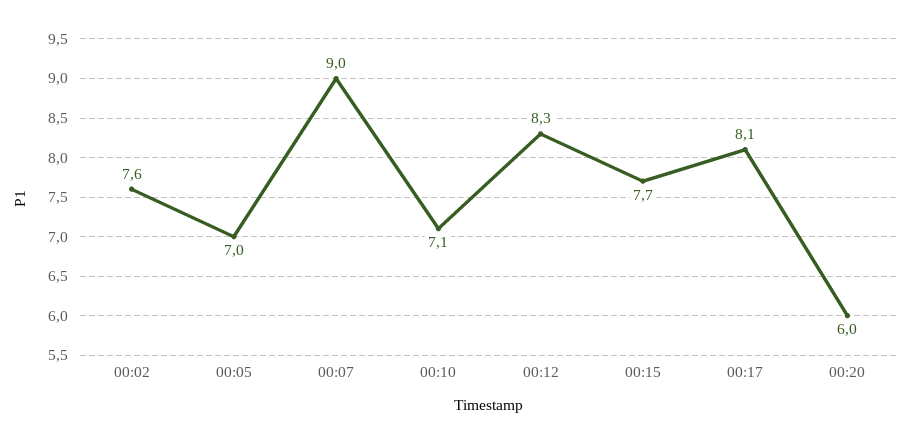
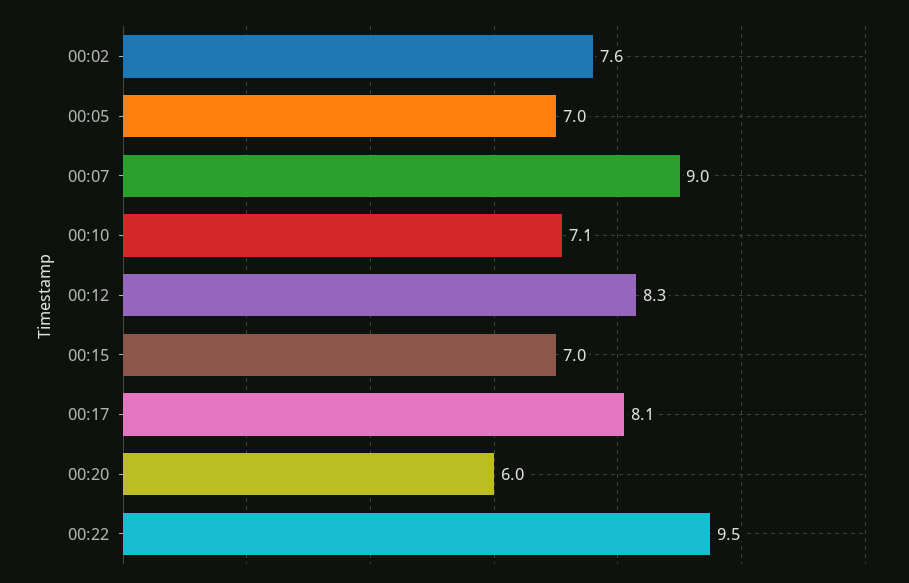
00:15: 7.7 -> 7
00:22: none -> 9.5

